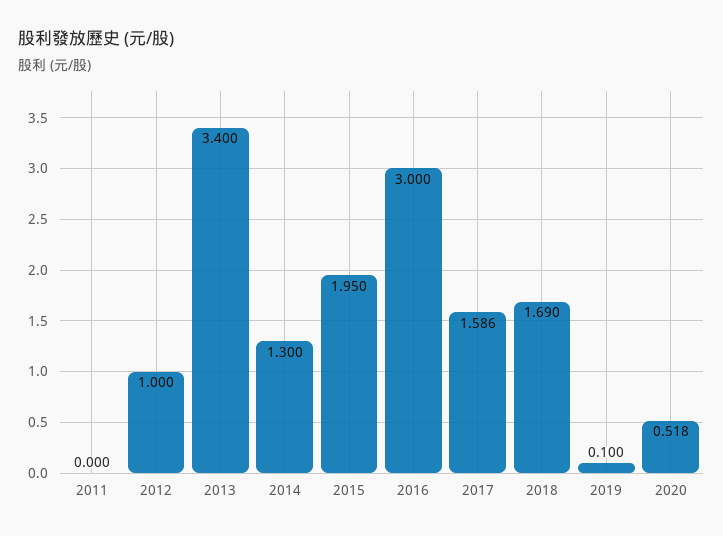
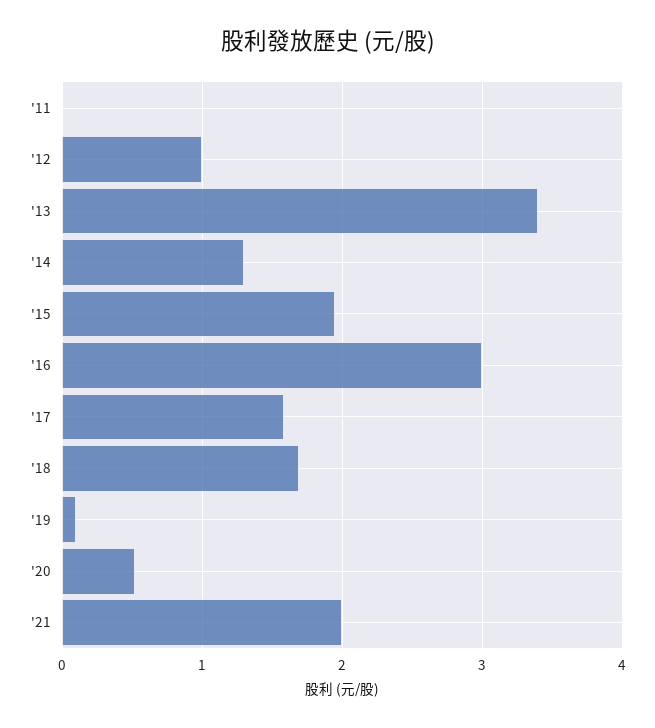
'21: none -> 2

